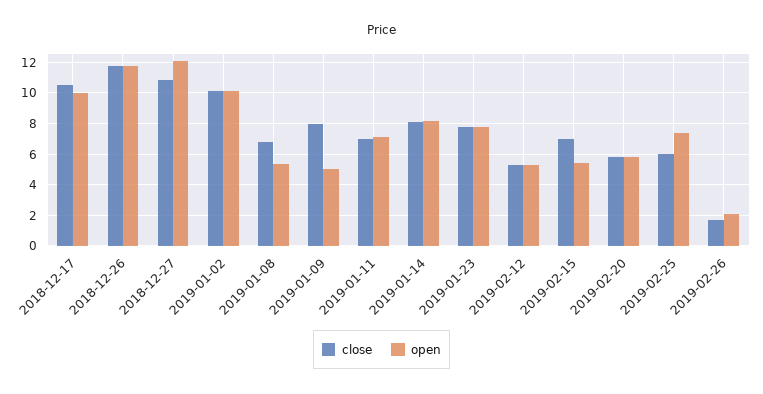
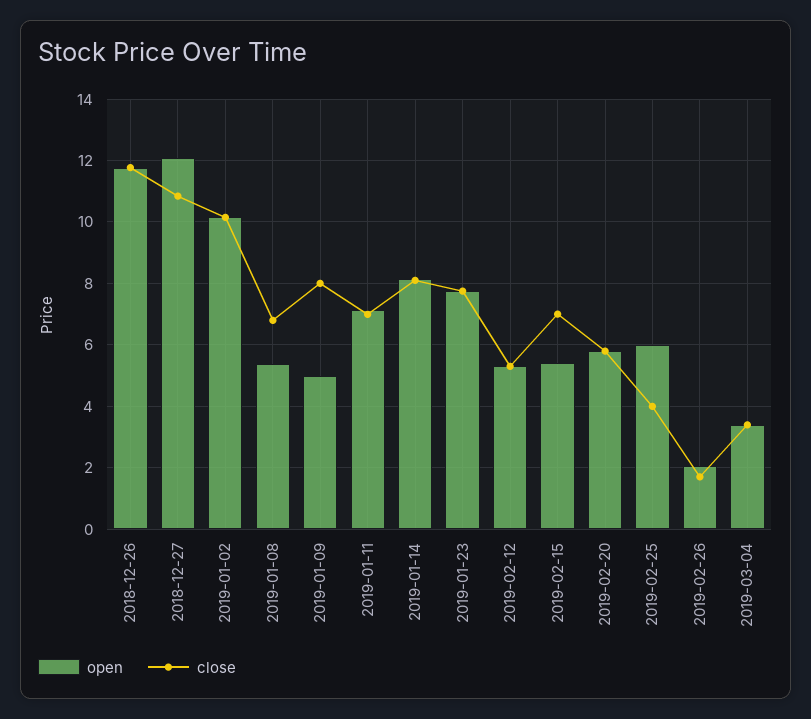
close, 2018-12-17: 10.5 -> none
open, 2018-12-17: 10 -> none
close, 2019-02-25: 6 -> 4
open, 2019-02-25: 7.5 -> 6
open, 2019-03-04: none -> 3.4
close, 2019-03-04: none -> 3.4

